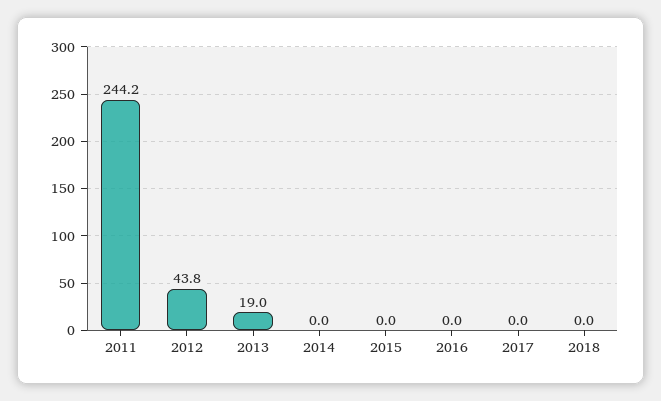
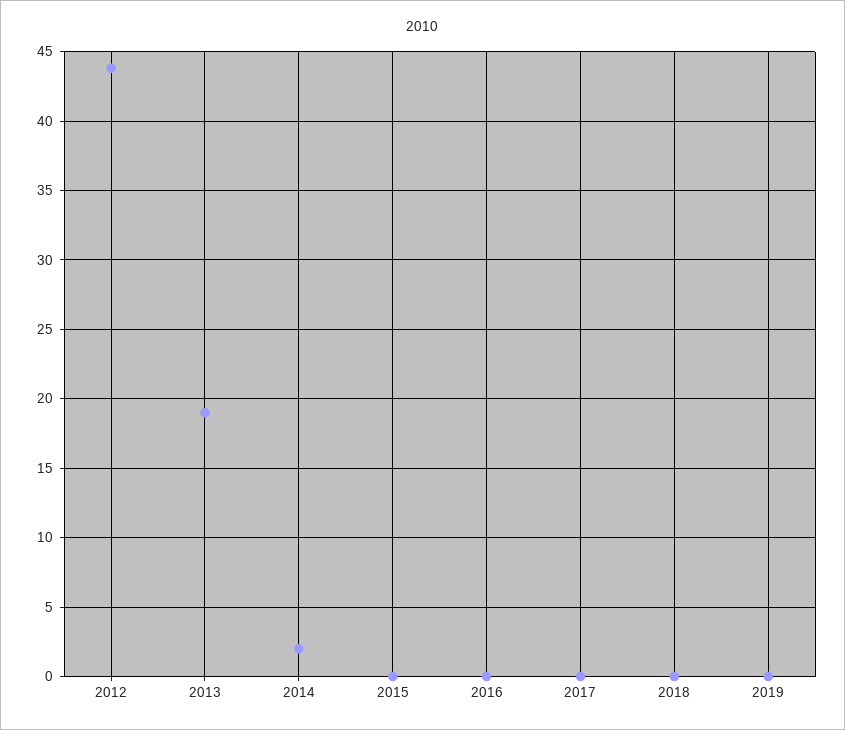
2011: 244.2 -> none
2014: 0 -> 2
2019: none -> 0

